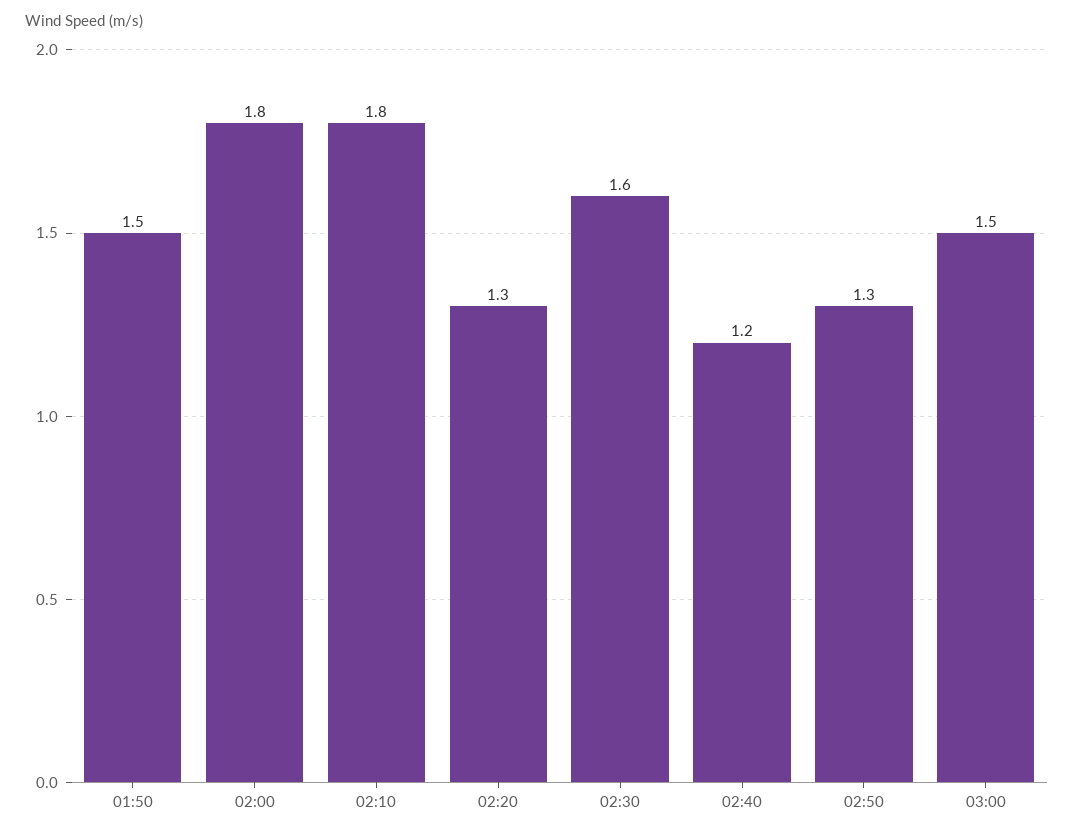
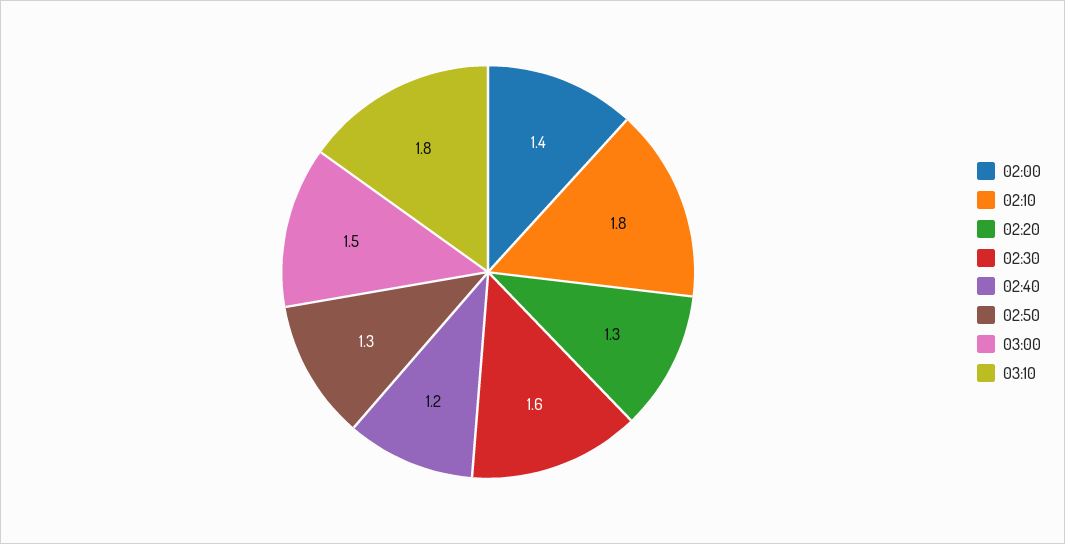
01:50: 1.5 -> none
02:00: 1.8 -> 1.4
03:10: none -> 1.8

